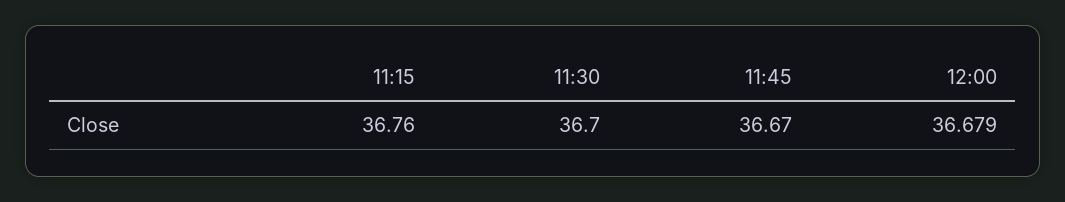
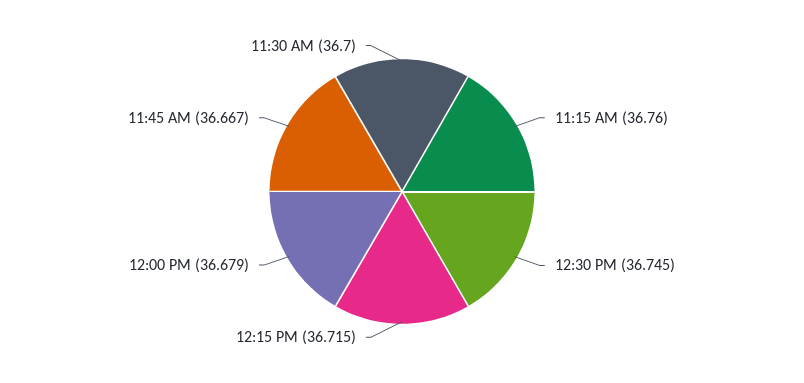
11:45: 36.67 -> 36.667
12:30 PM: none -> 36.745
12:15 PM: none -> 36.715

